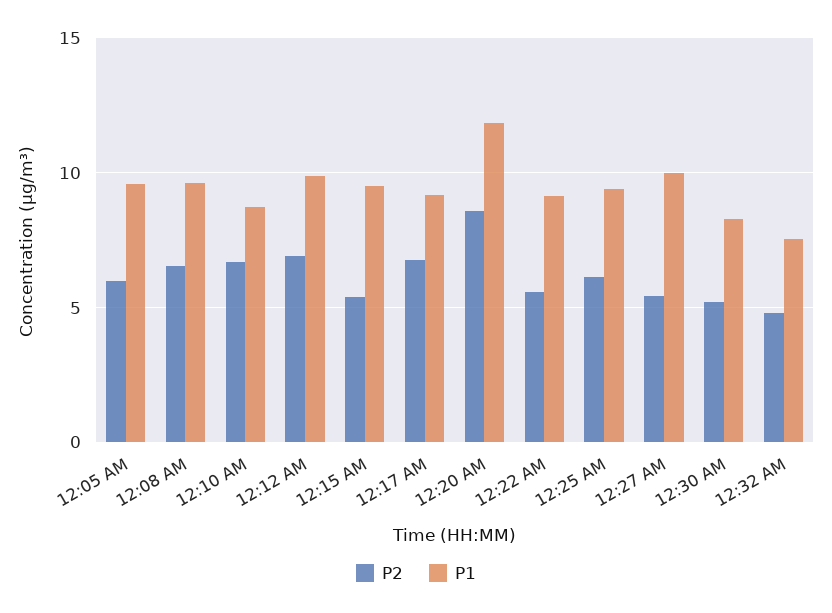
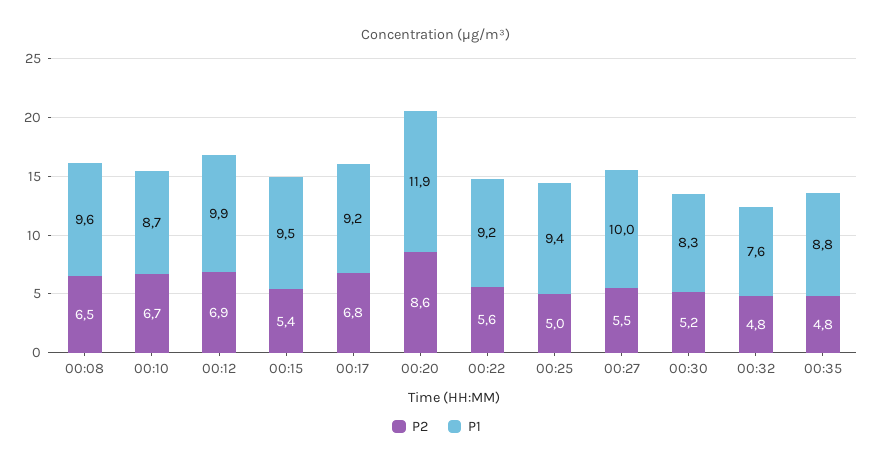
P2, 12:05 AM: 6 -> none
P1, 12:05 AM: 9.5 -> none
P2, 12:25 AM: 6 -> 5
P2, 00:35: none -> 4.8
P1, 00:35: none -> 8.8

